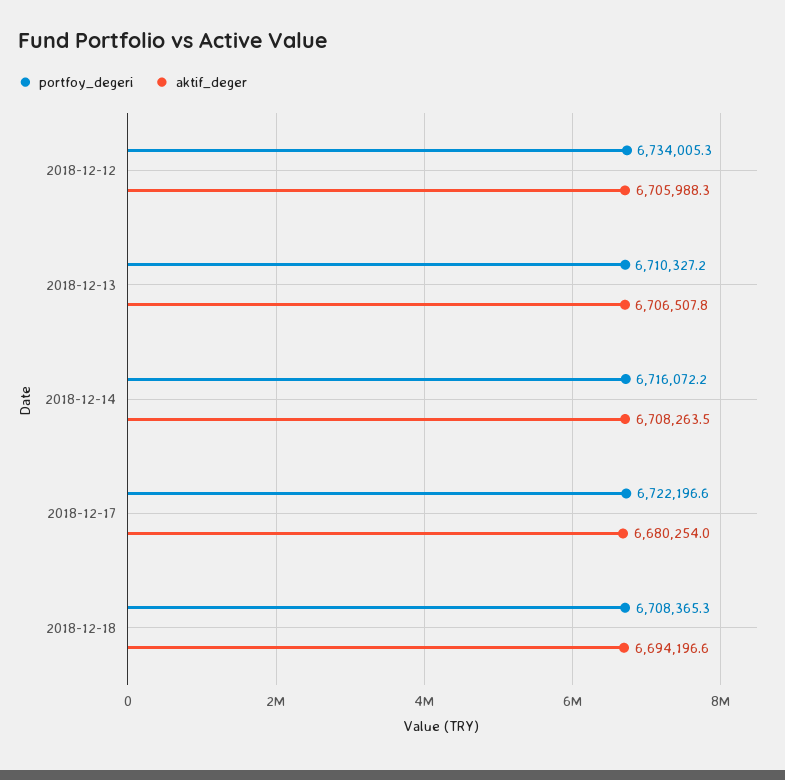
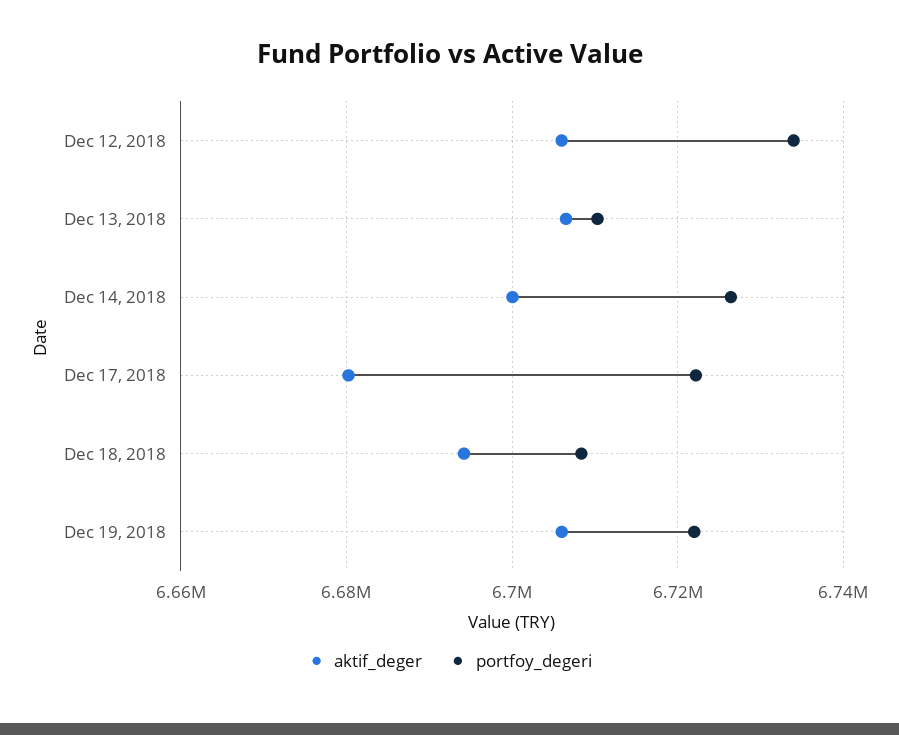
portfoy_degeri, 2018-12-14: 6716072.2 -> 6726000
aktif_deger, 2018-12-14: 6708263.5 -> 6700000
aktif_deger, Dec 19, 2018: none -> 6706000
portfoy_degeri, Dec 19, 2018: none -> 6722000

